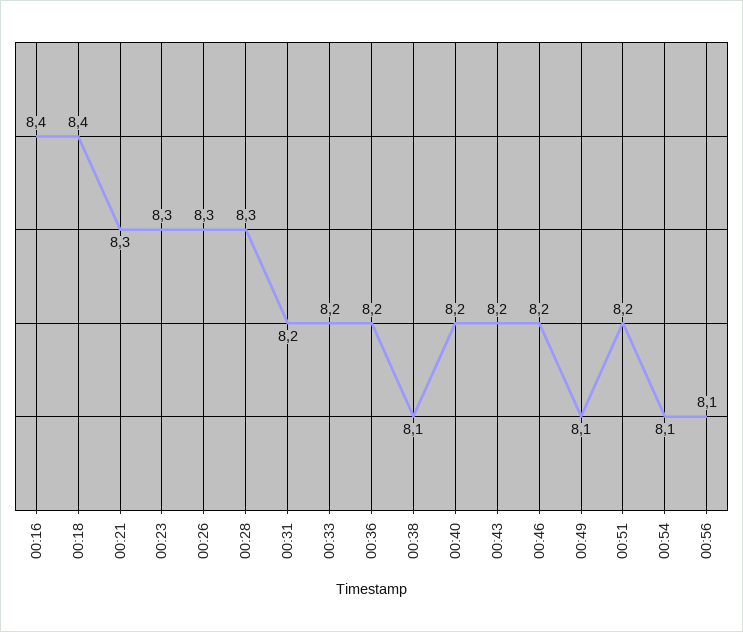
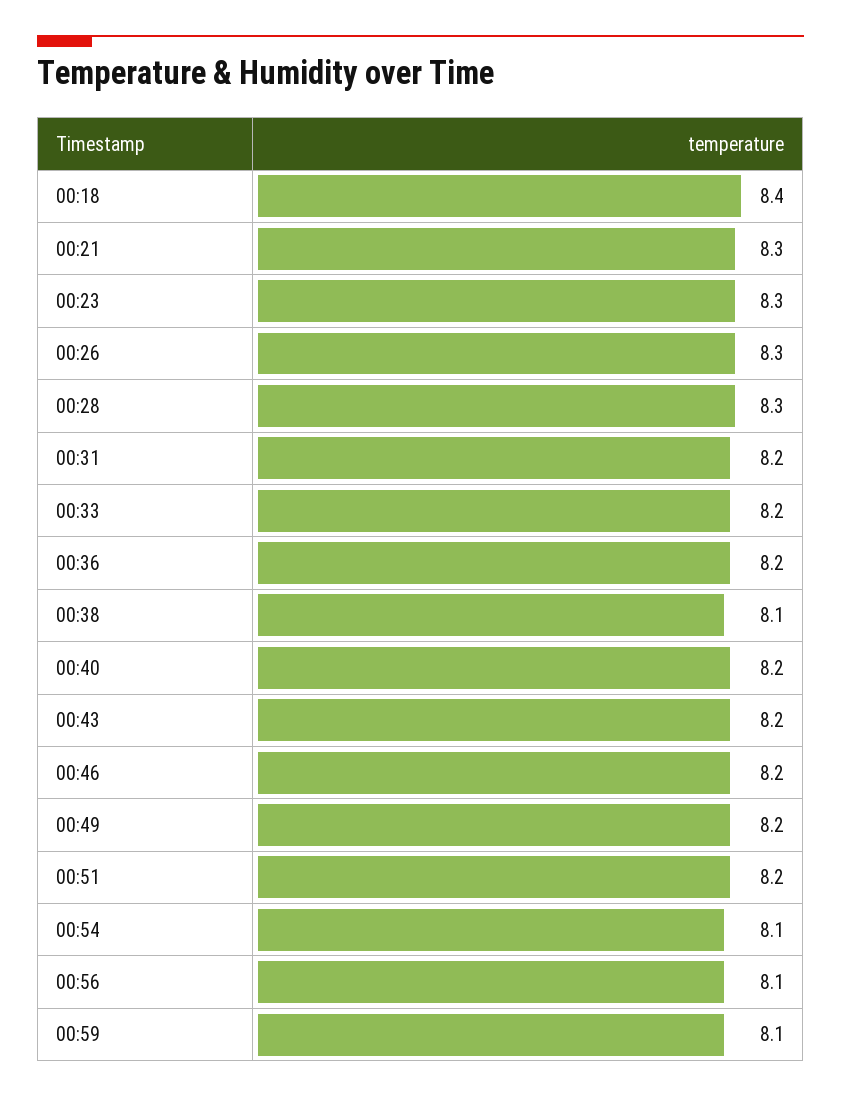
00:16: 8.4 -> none
00:49: 8.1 -> 8.2
00:59: none -> 8.1

